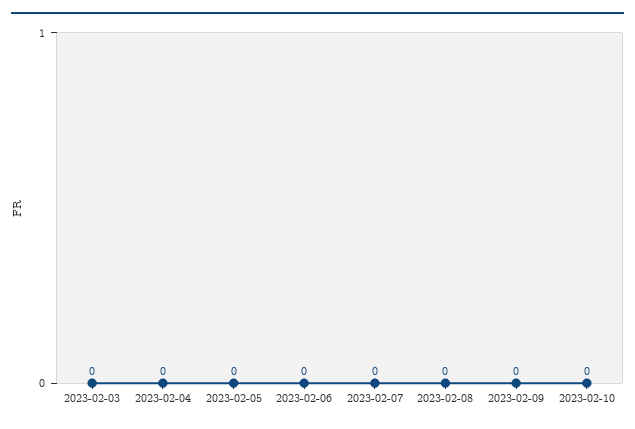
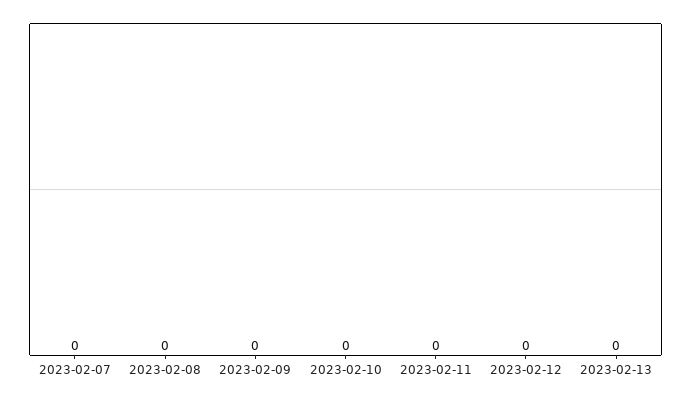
2023-02-03: 0 -> none
2023-02-04: 0 -> none
2023-02-05: 0 -> none
2023-02-06: 0 -> none
2023-02-11: none -> 0
2023-02-12: none -> 0
2023-02-13: none -> 0

